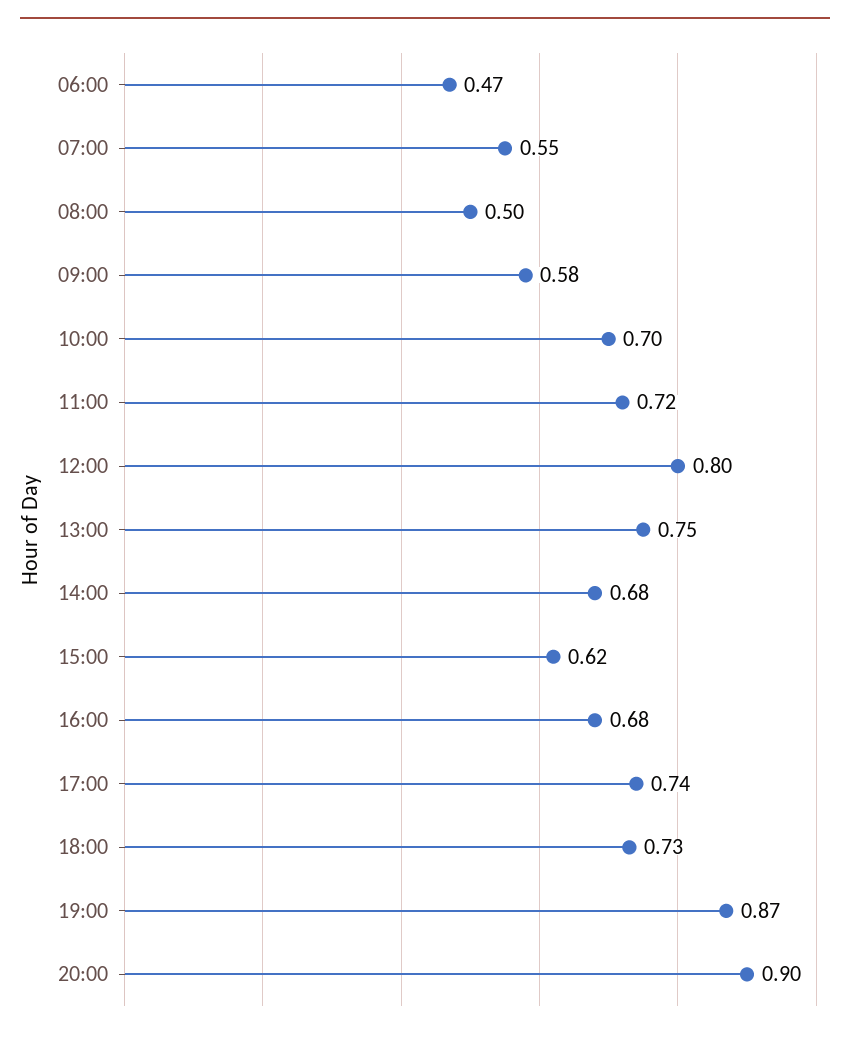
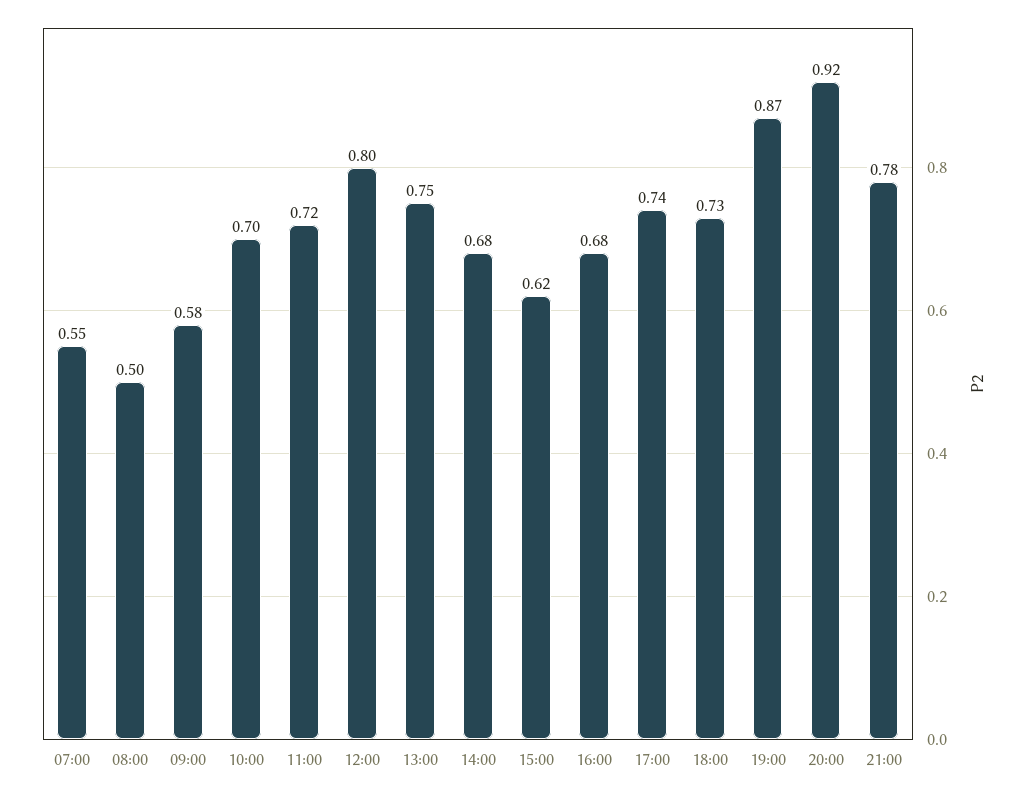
06:00: 0.47 -> none
20:00: 0.9 -> 0.92
21:00: none -> 0.78

